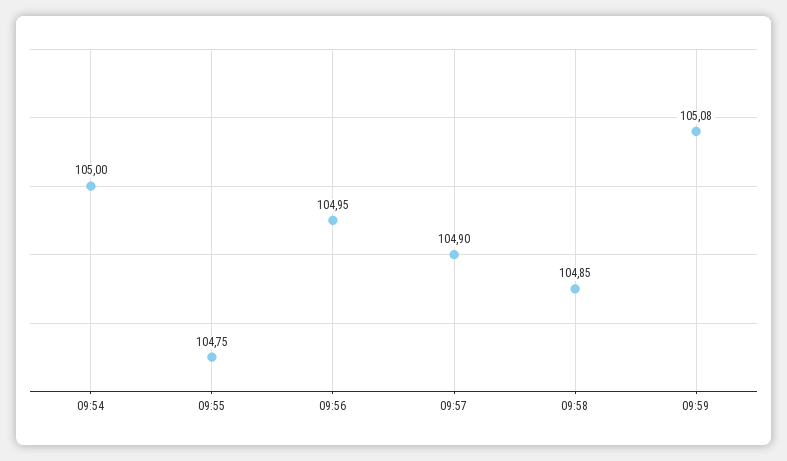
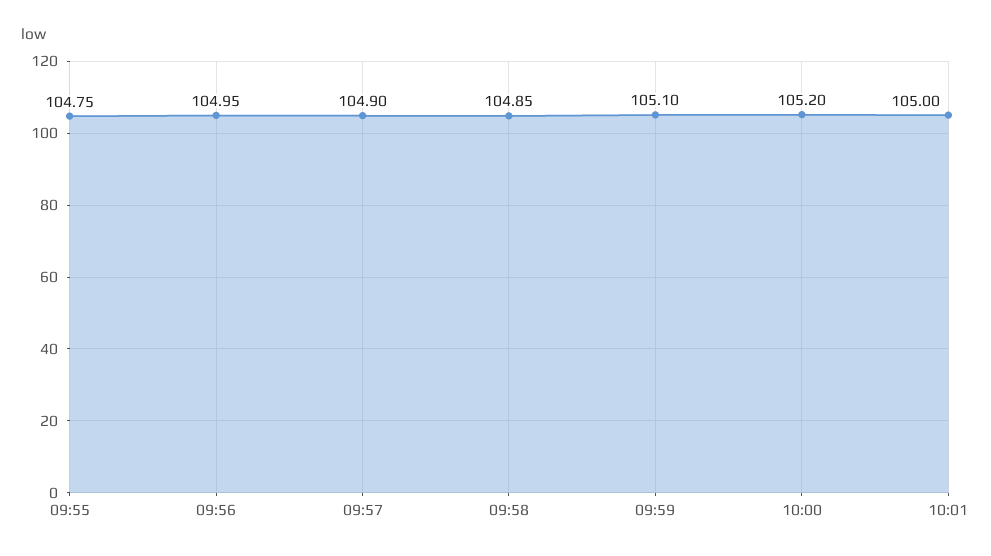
09:54: 105 -> none
09:59: 105.08 -> 105.1
10:00: none -> 105.2
10:01: none -> 105

